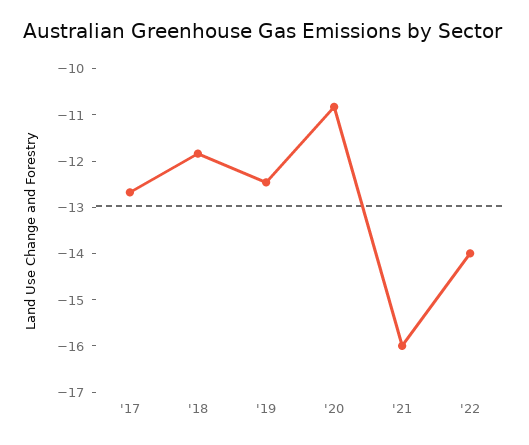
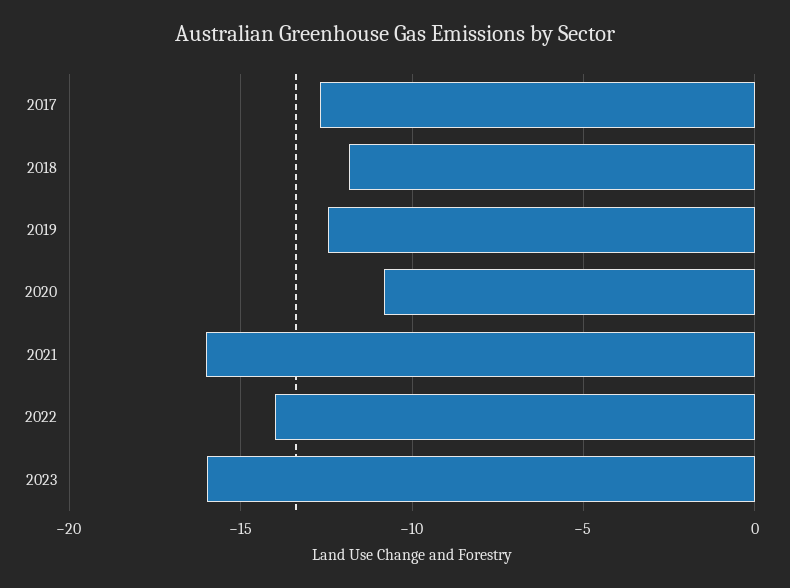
2023: none -> -16

